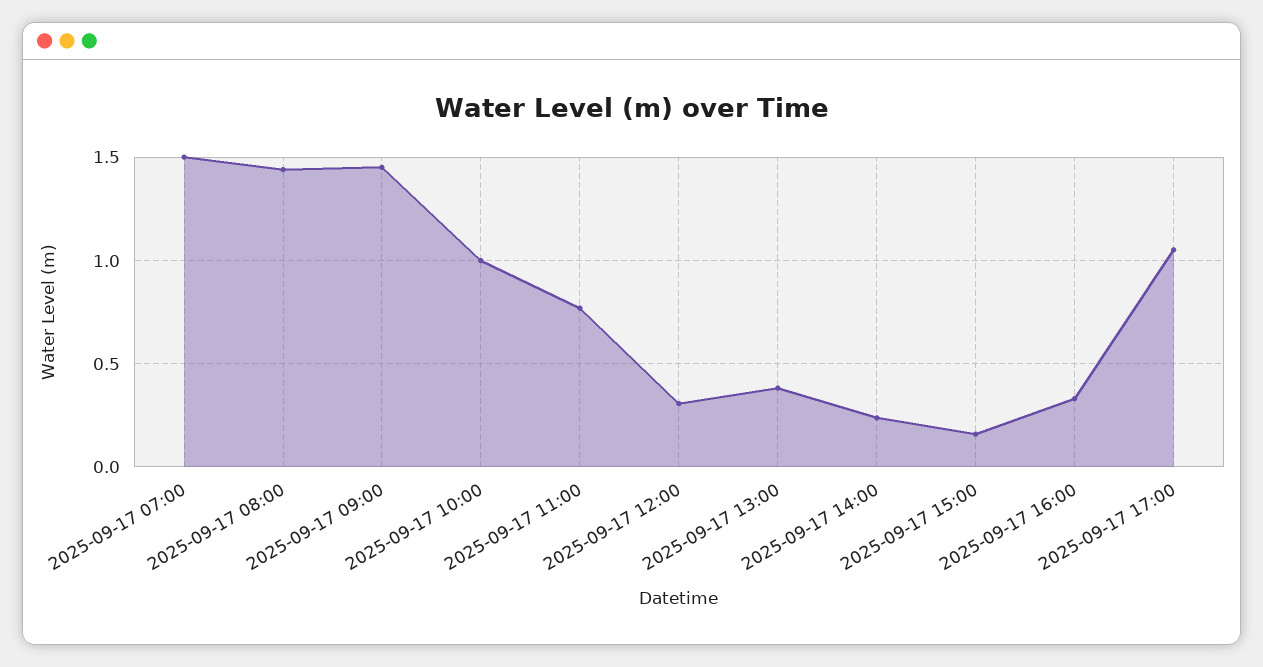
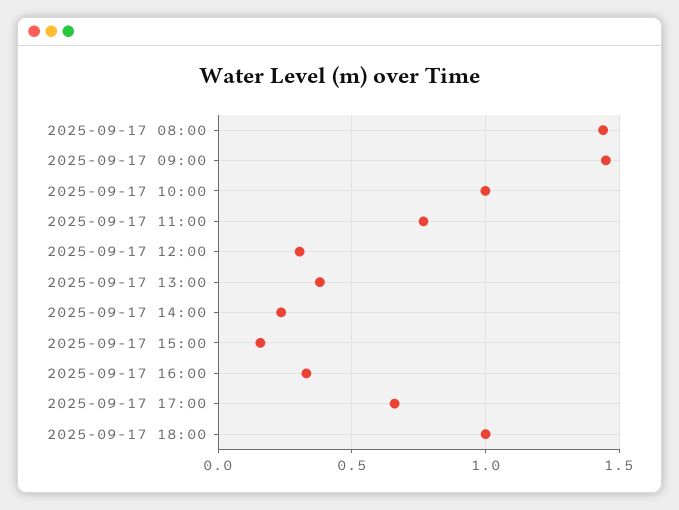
2025-09-17 07:00: 1.5 -> none
2025-09-17 17:00: 1.05 -> 0.65
2025-09-17 18:00: none -> 1

